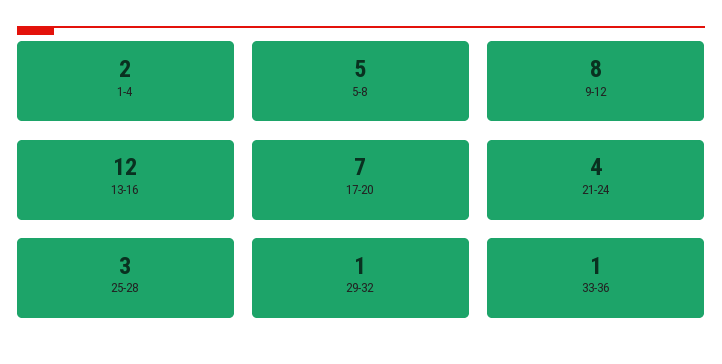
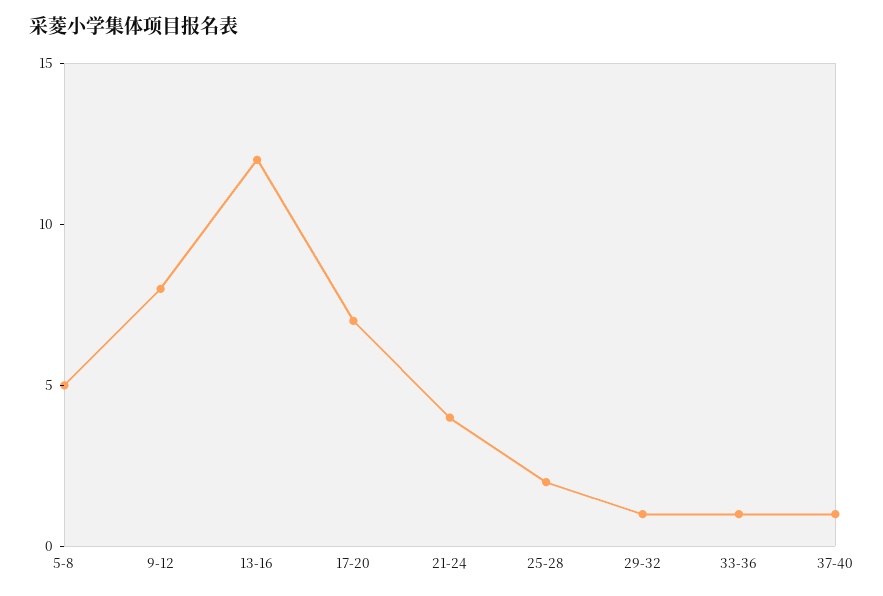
1-4: 2 -> none
25-28: 3 -> 2
37-40: none -> 1

